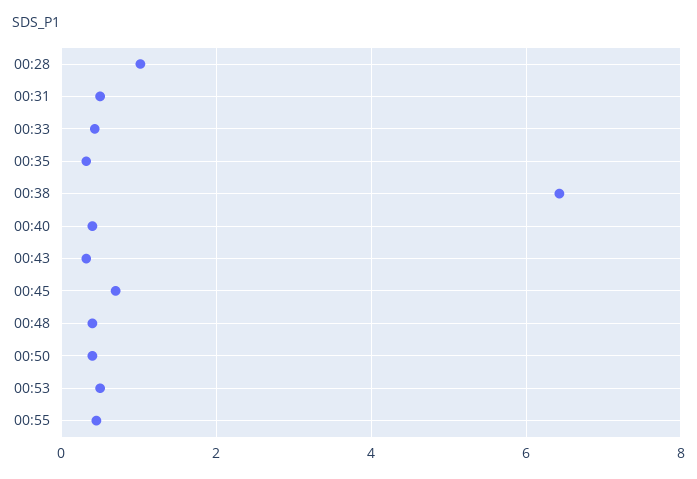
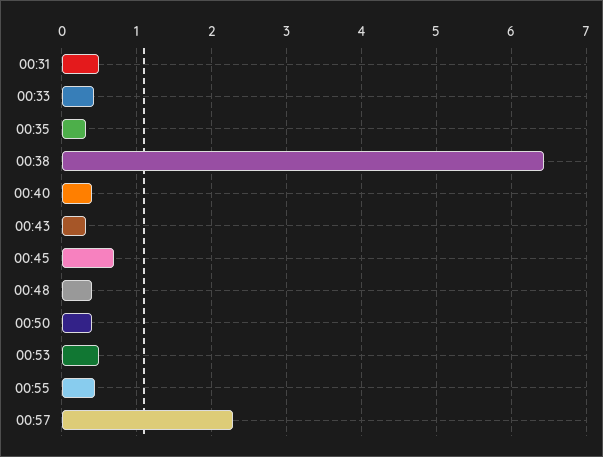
00:28: 1 -> none
00:57: none -> 2.3

